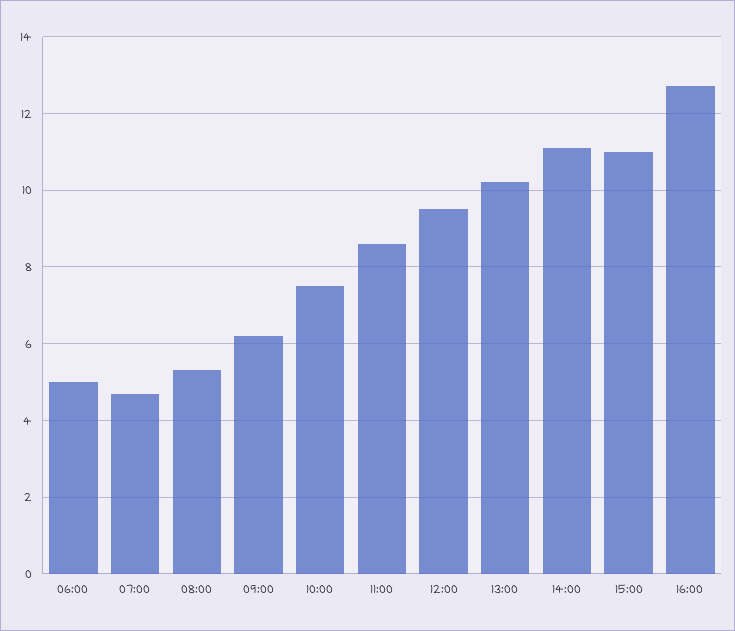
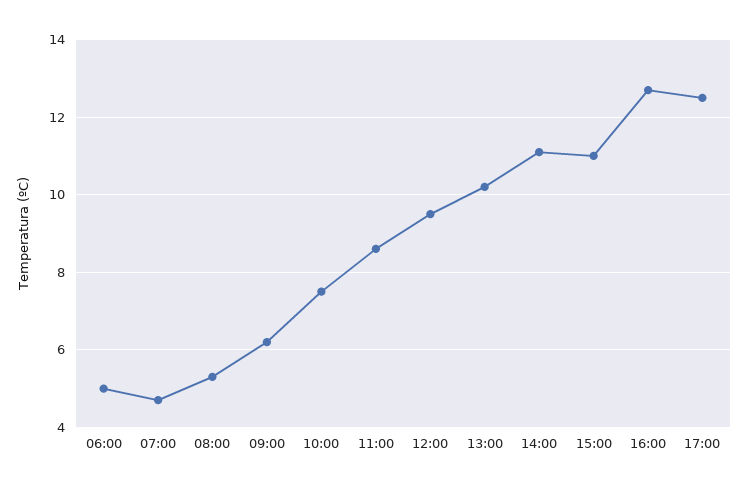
17:00: none -> 12.5

